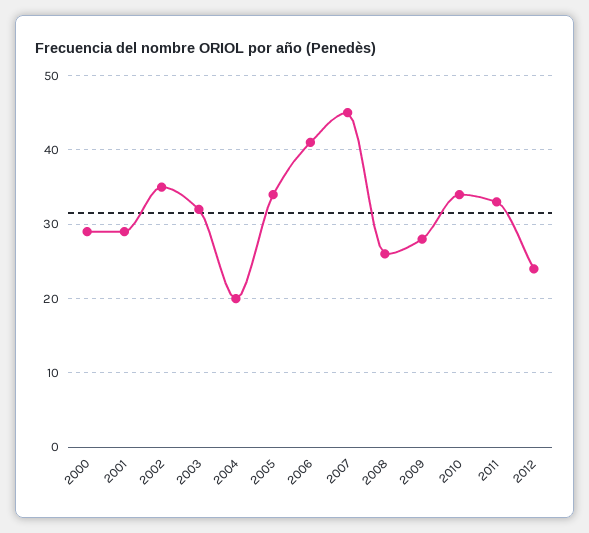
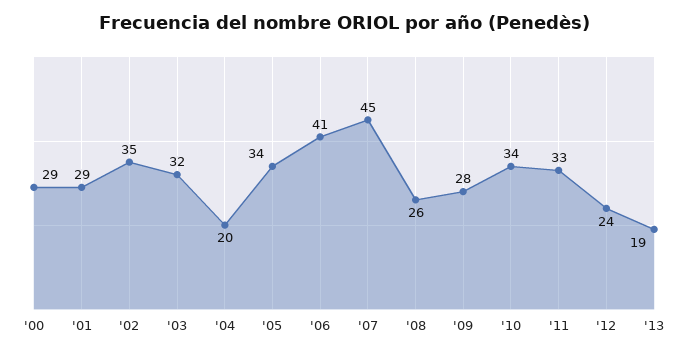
'13: none -> 19

